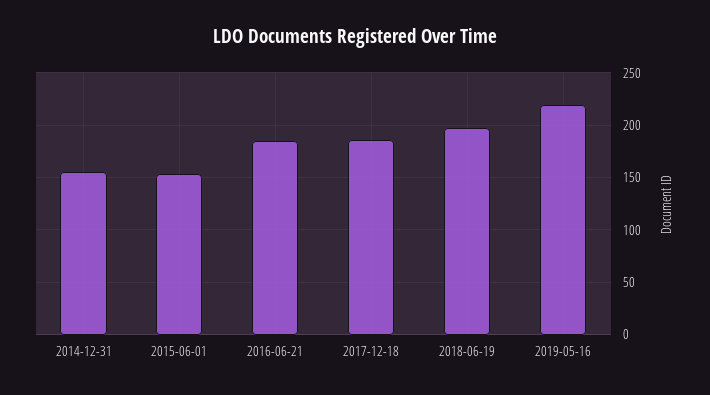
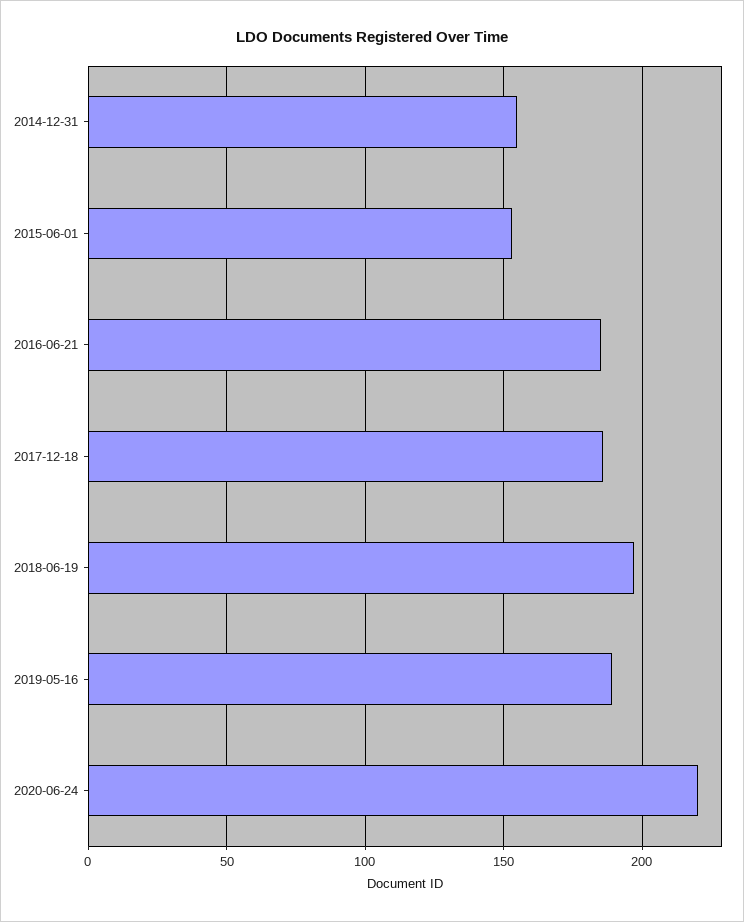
2019-05-16: 220 -> 190
2020-06-24: none -> 220

